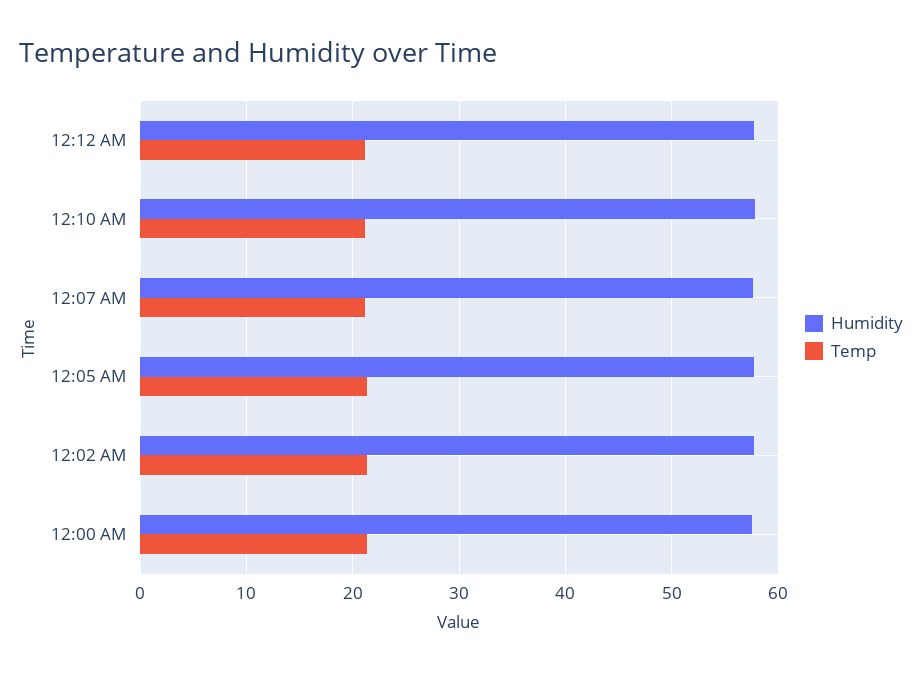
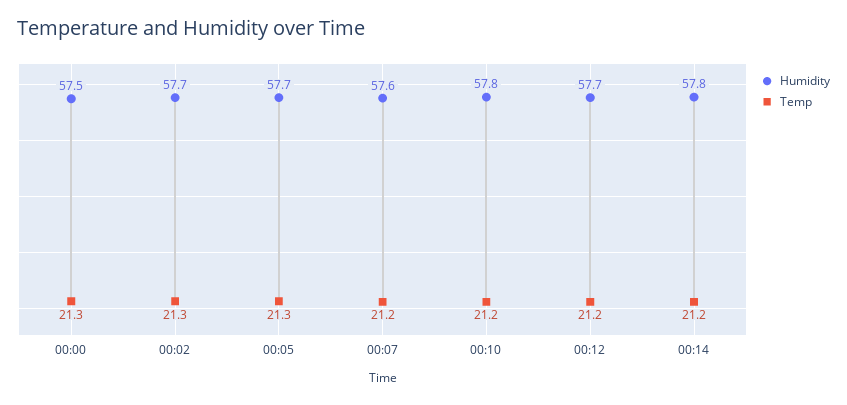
Humidity, 00:14: none -> 57.8
Temp, 00:14: none -> 21.2

